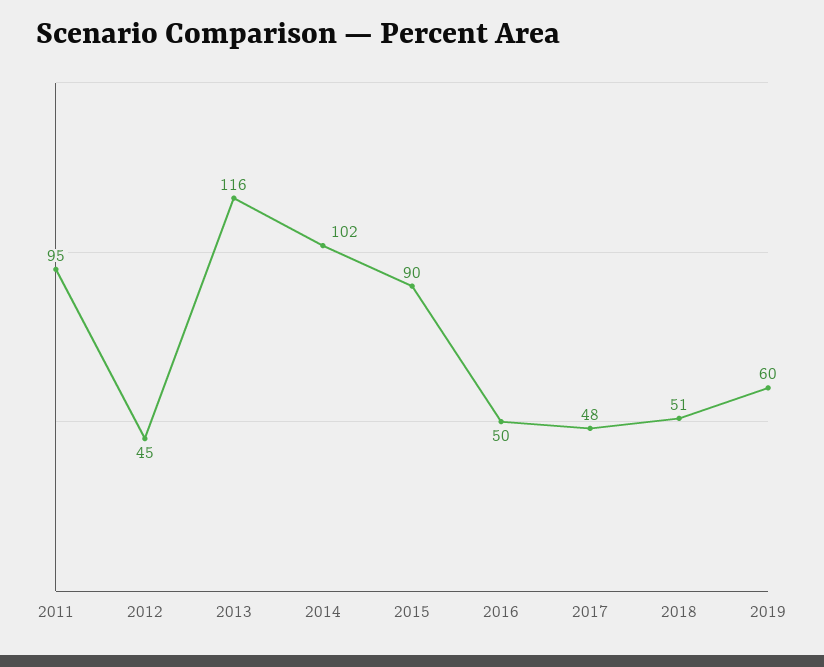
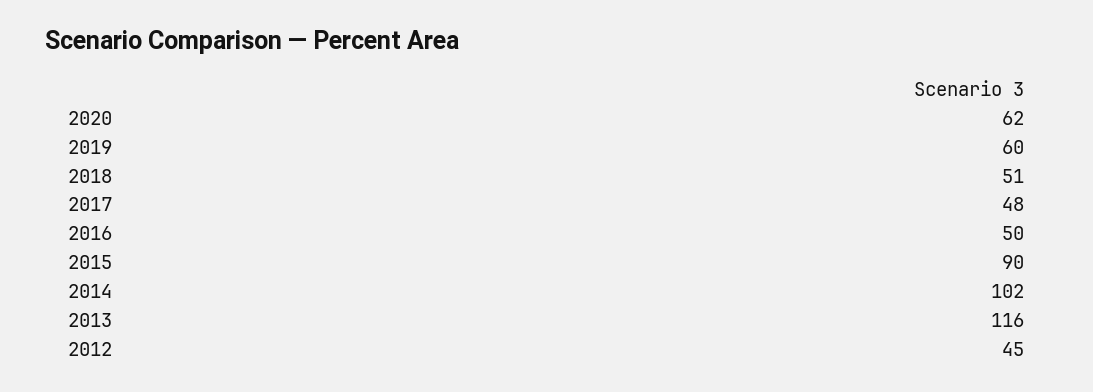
2011: 95 -> none
2020: none -> 62

